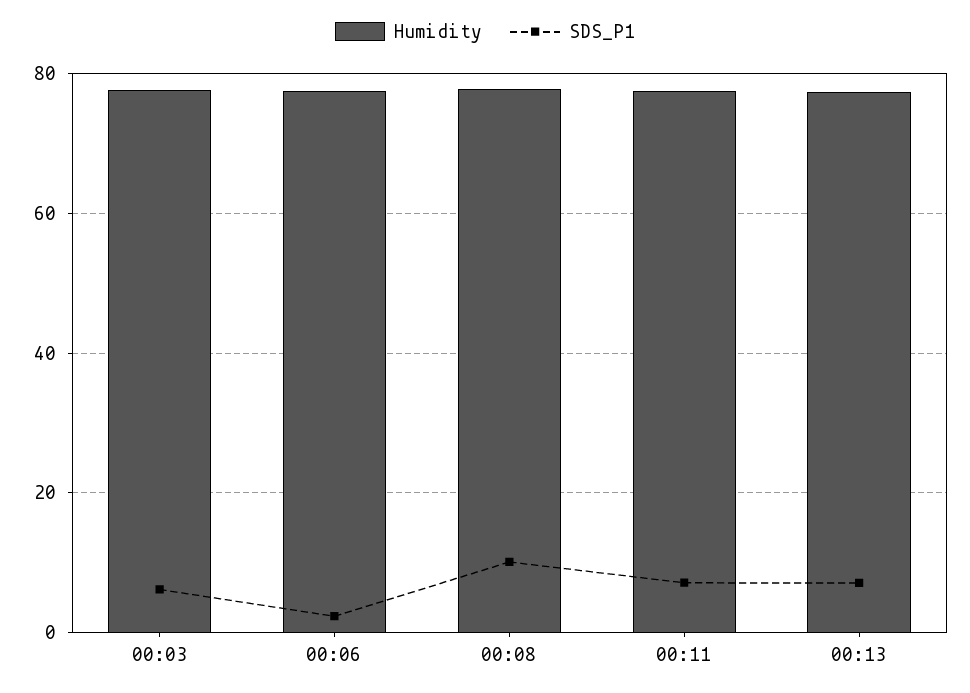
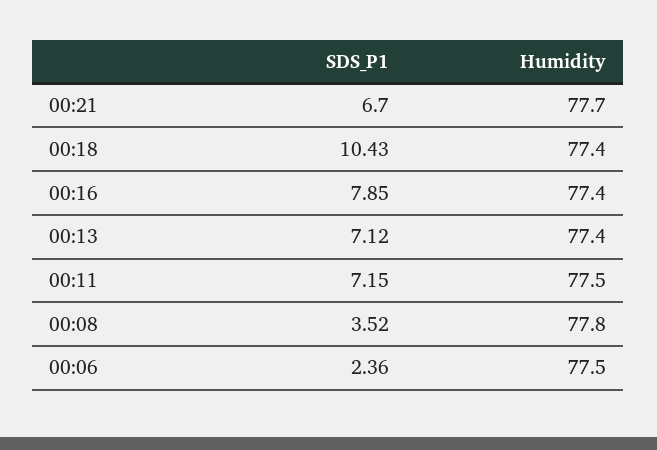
Humidity, 00:03: 78 -> none
SDS_P1, 00:03: 6 -> none
SDS_P1, 00:08: 10 -> 3.52
SDS_P1, 00:21: none -> 6.7
Humidity, 00:21: none -> 77.7
SDS_P1, 00:18: none -> 10.43
Humidity, 00:18: none -> 77.4
SDS_P1, 00:16: none -> 7.85
Humidity, 00:16: none -> 77.4

